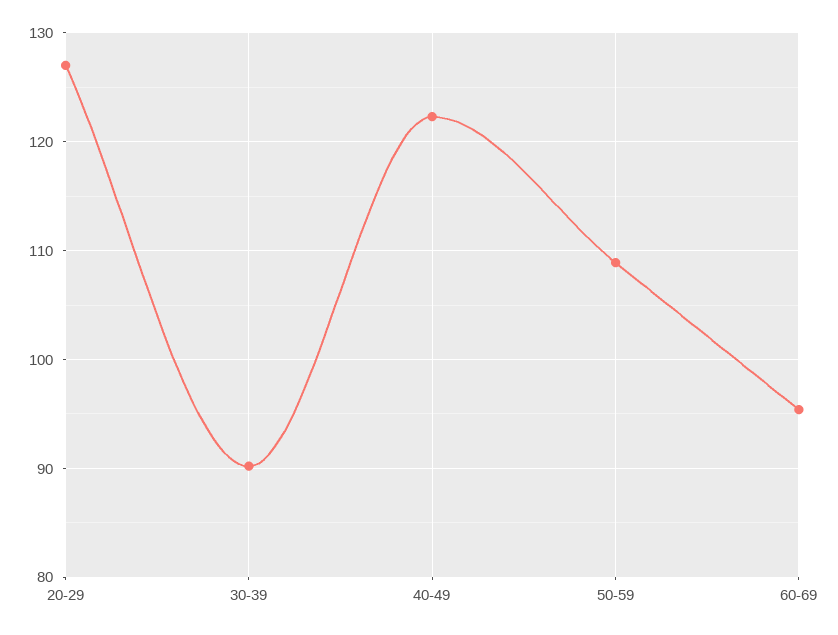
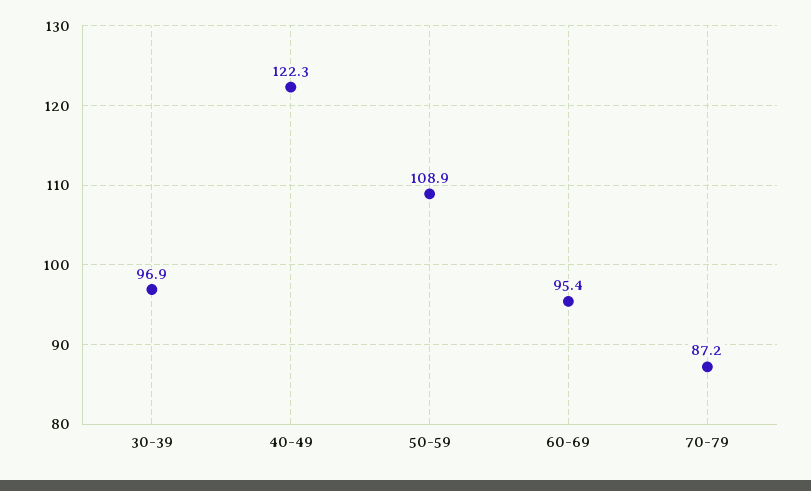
20-29: 127 -> none
30-39: 90 -> 96.9
70-79: none -> 87.2

